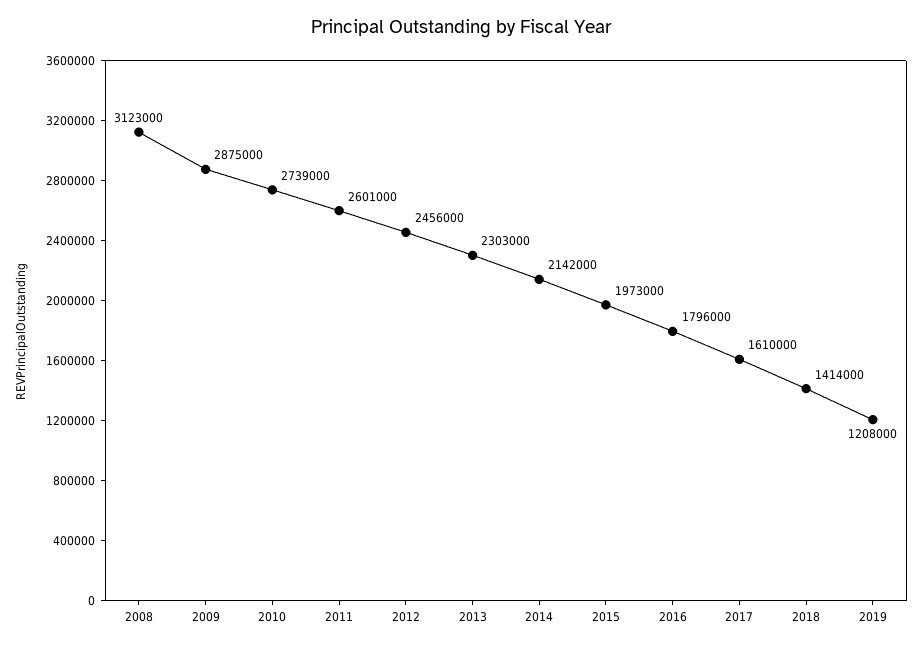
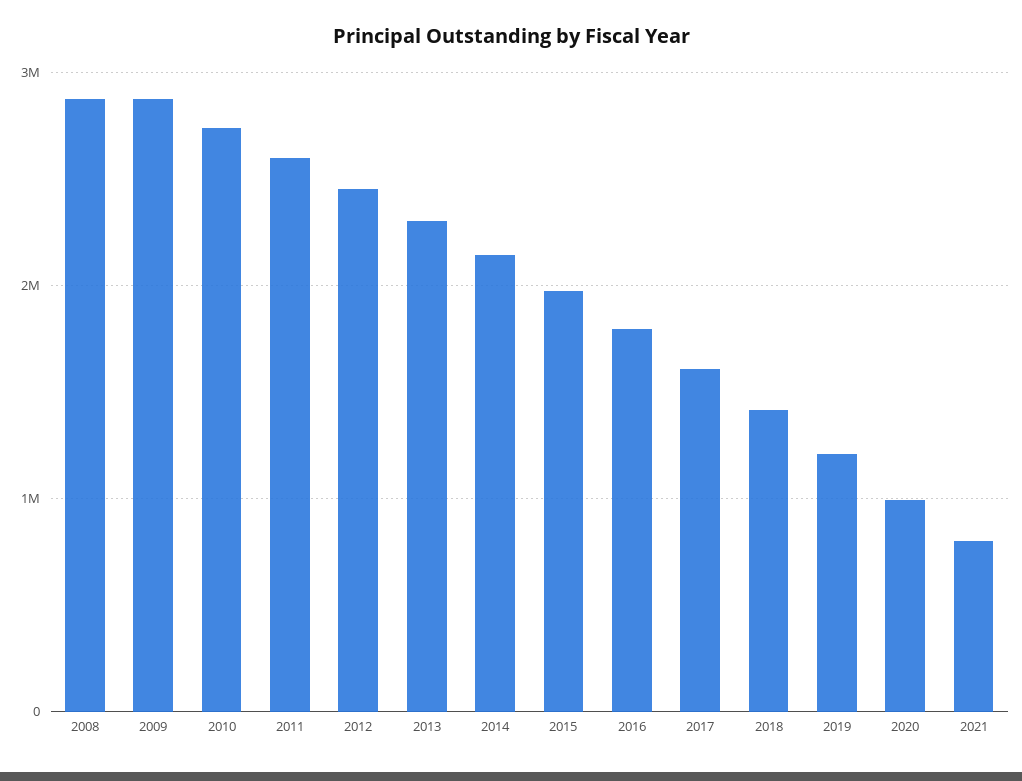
2008: 3123000 -> 2900000
2020: none -> 1000000
2021: none -> 800000

